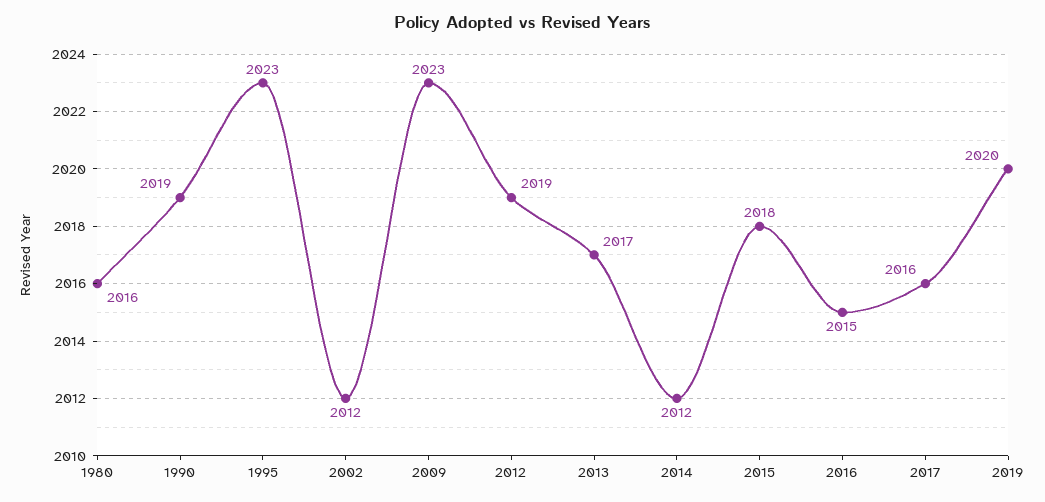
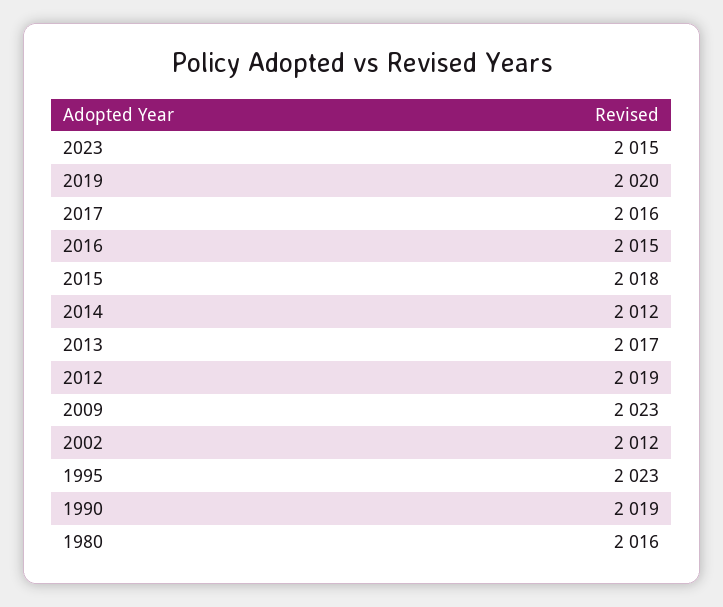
2023: none -> 2015

